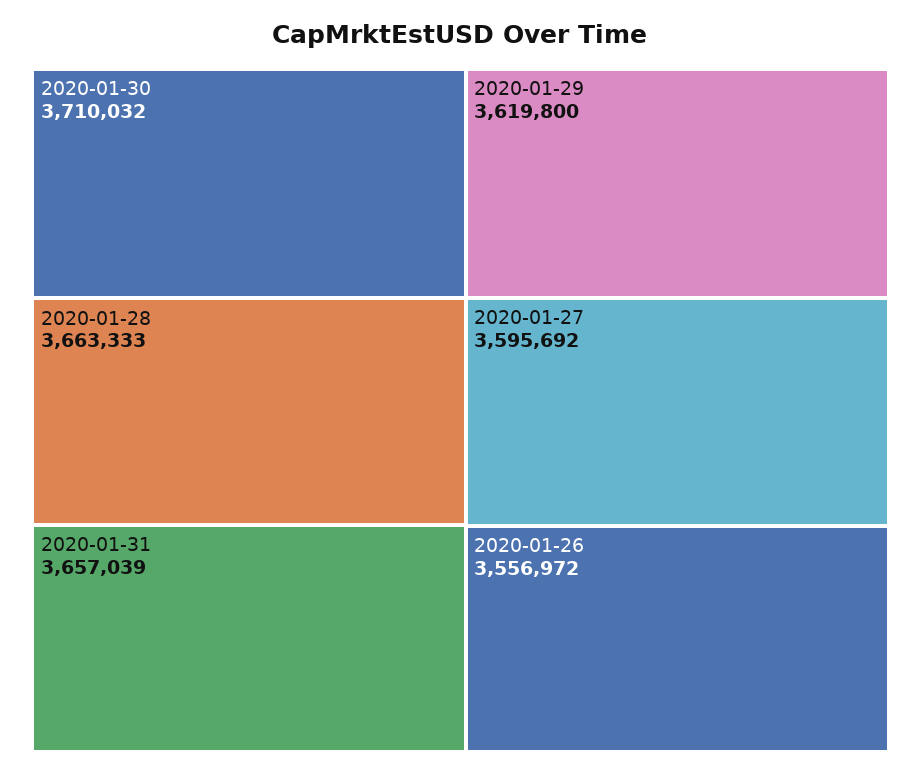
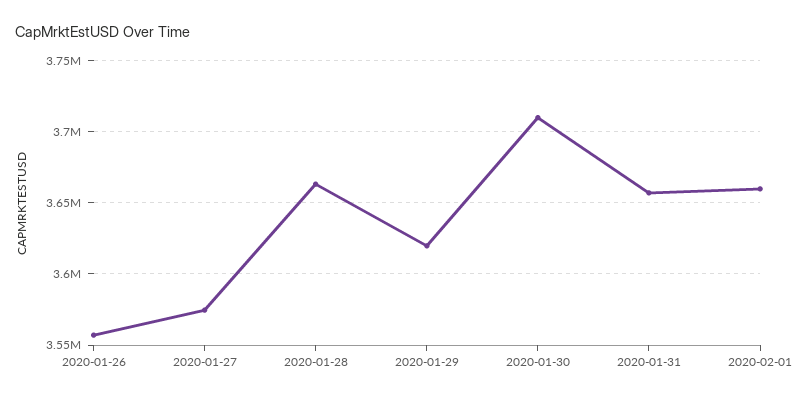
2020-01-27: 3595692 -> 3575000
2020-02-01: none -> 3660000

